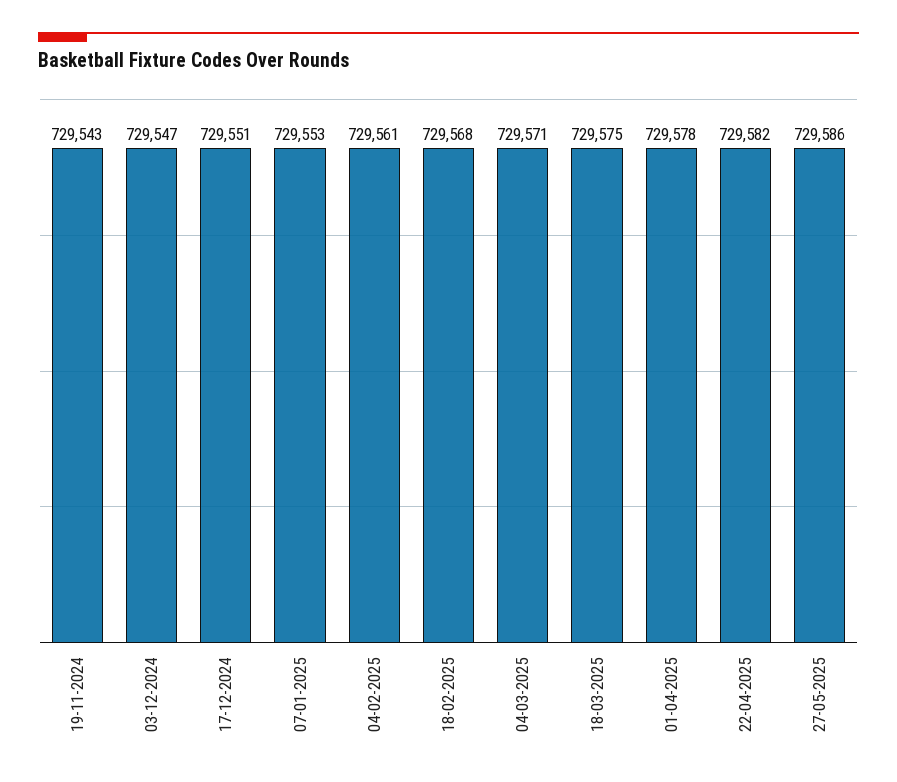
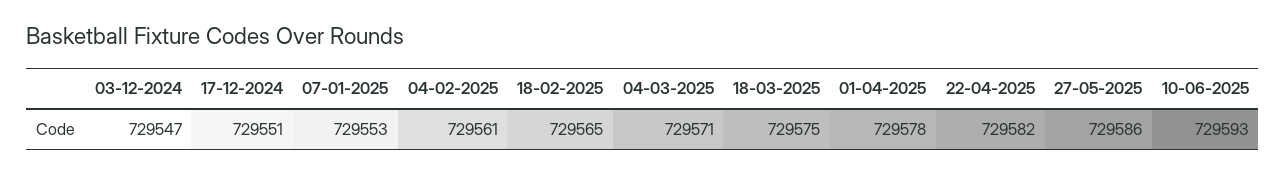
19-11-2024: 729543 -> none
18-02-2025: 729568 -> 729565
10-06-2025: none -> 729593

